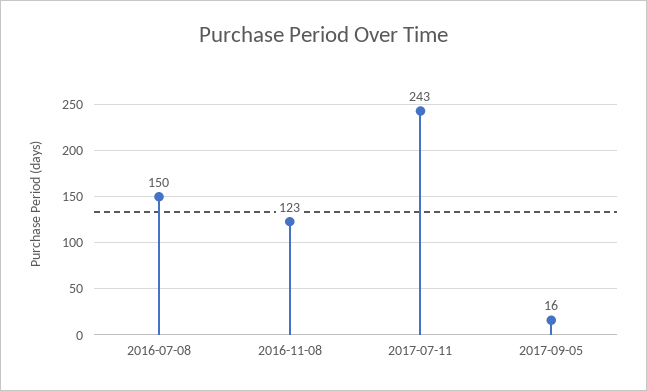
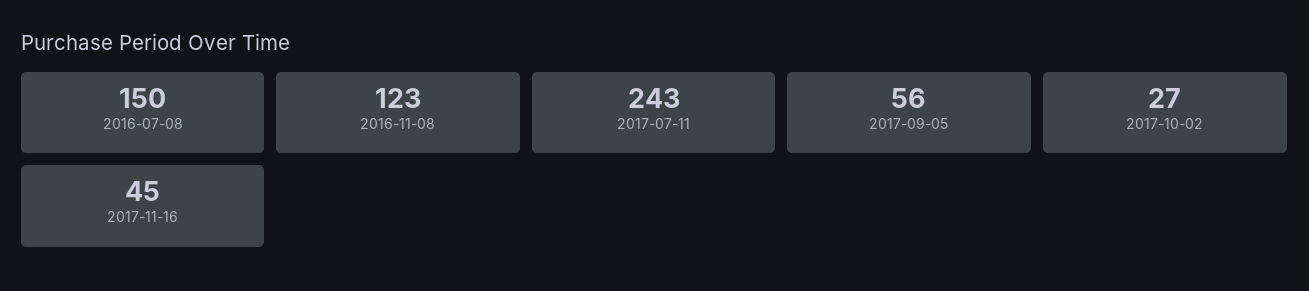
2017-09-05: 16 -> 56
2017-10-02: none -> 27
2017-11-16: none -> 45

